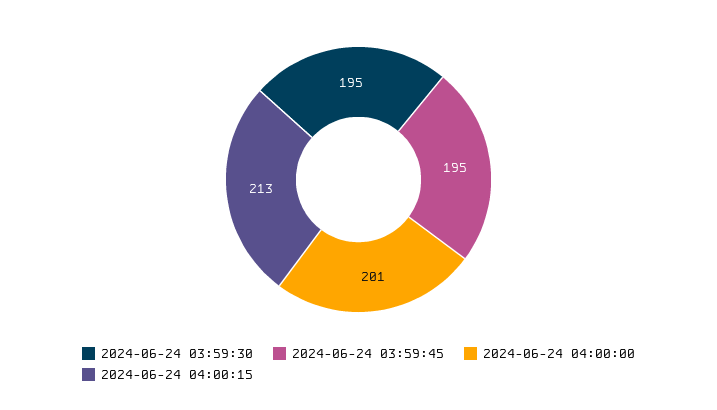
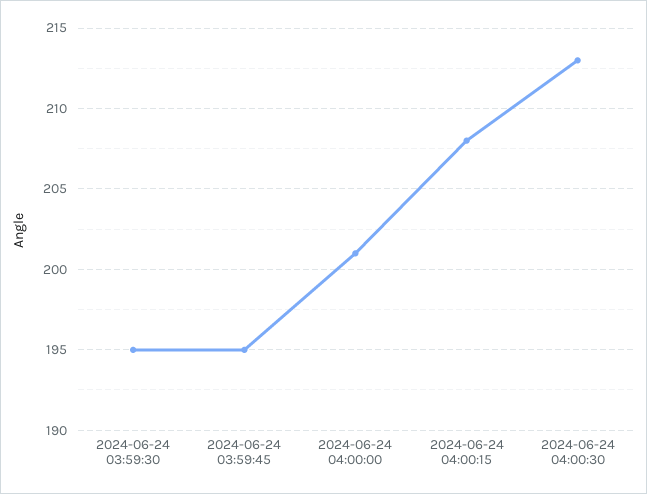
2024-06-24 04:00:15: 213 -> 208
2024-06-24 04:00:30: none -> 213

